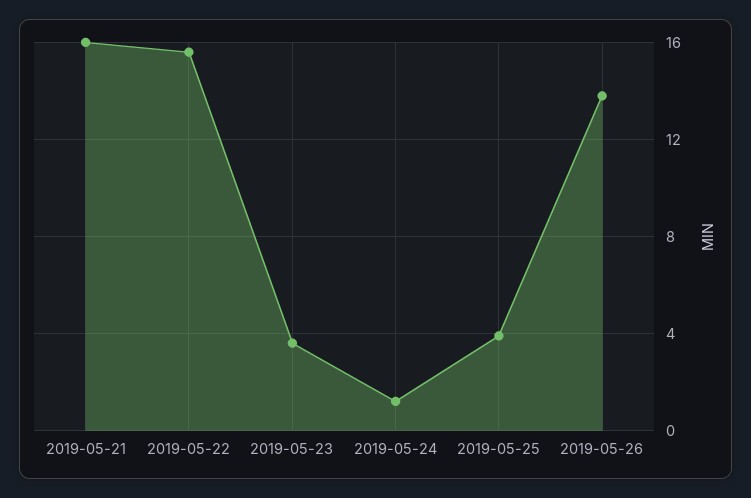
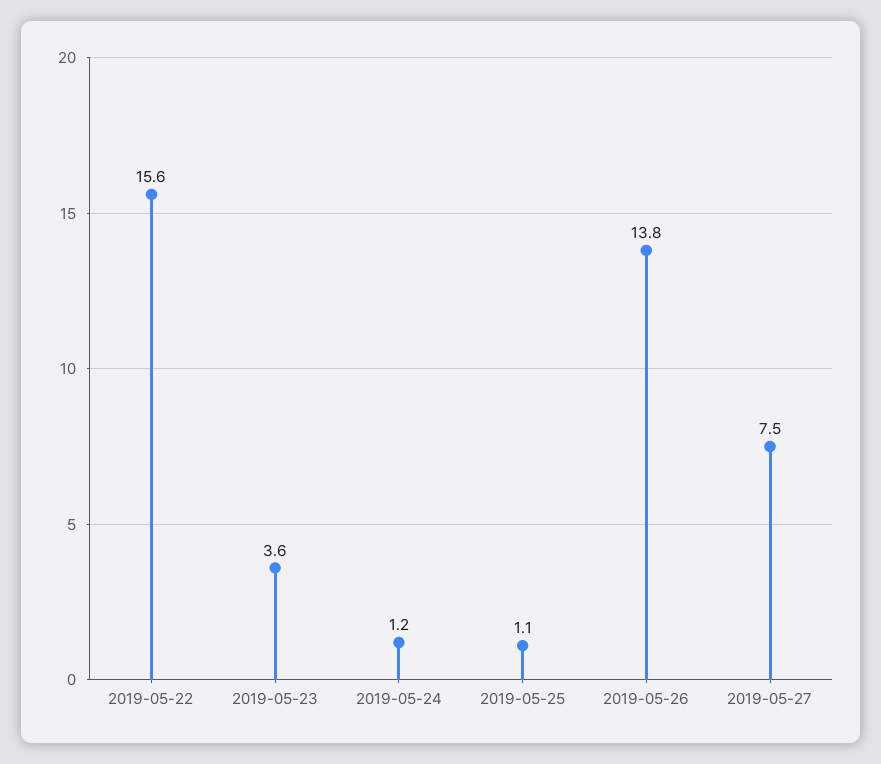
2019-05-21: 16 -> none
2019-05-25: 4 -> 1.1
2019-05-27: none -> 7.5

